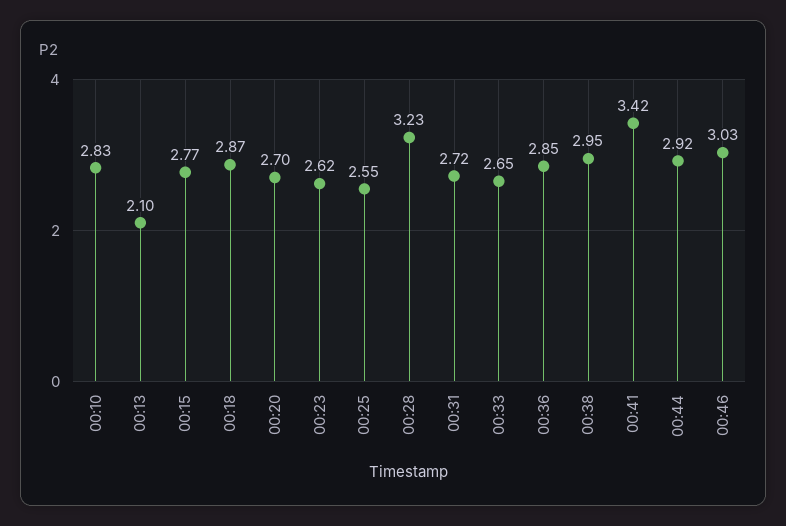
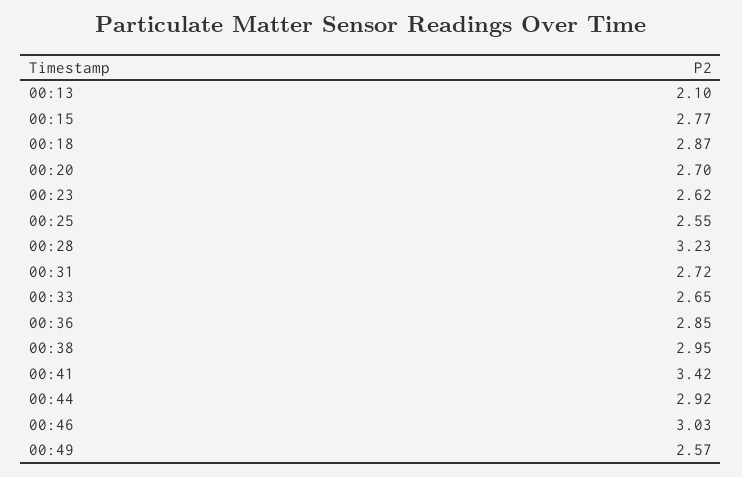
00:10: 2.83 -> none
00:49: none -> 2.57

